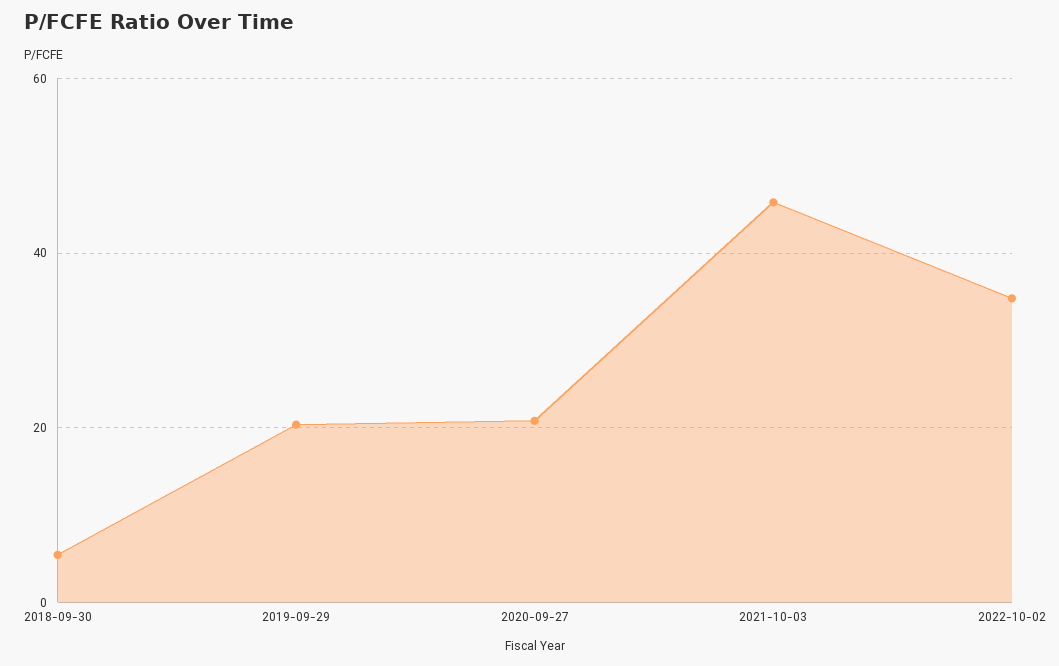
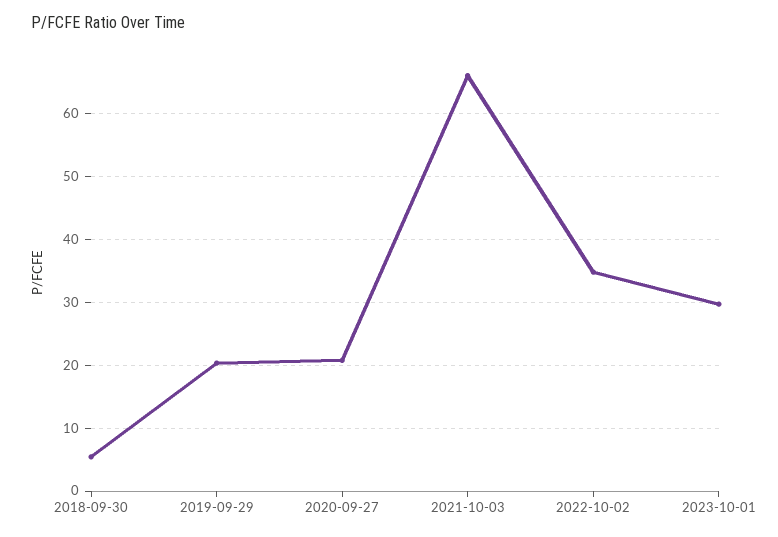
2021-10-03: 46 -> 66
2023-10-01: none -> 30

